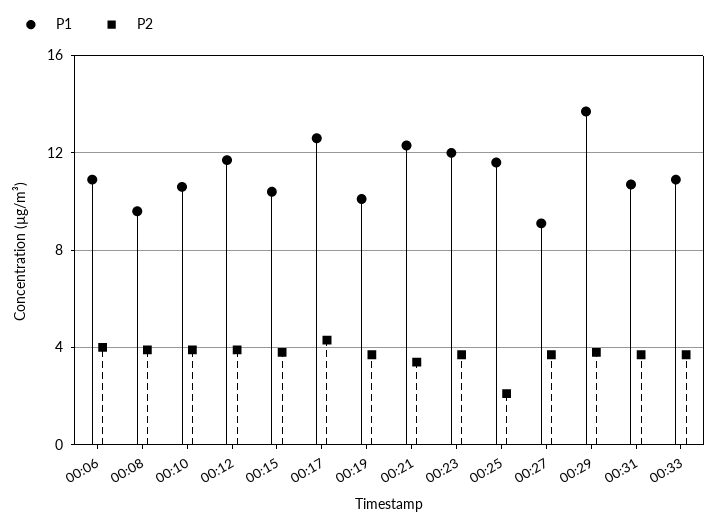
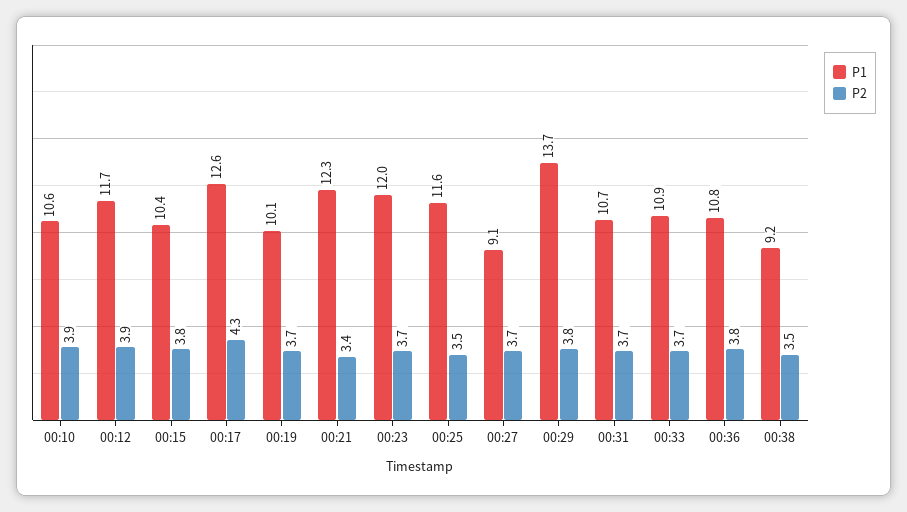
P1, 00:06: 11 -> none
P2, 00:06: 4 -> none
P1, 00:08: 9.5 -> none
P2, 00:08: 4 -> none
P2, 00:25: 2 -> 3.5
P1, 00:36: none -> 10.8
P2, 00:36: none -> 3.8
P1, 00:38: none -> 9.2
P2, 00:38: none -> 3.5

